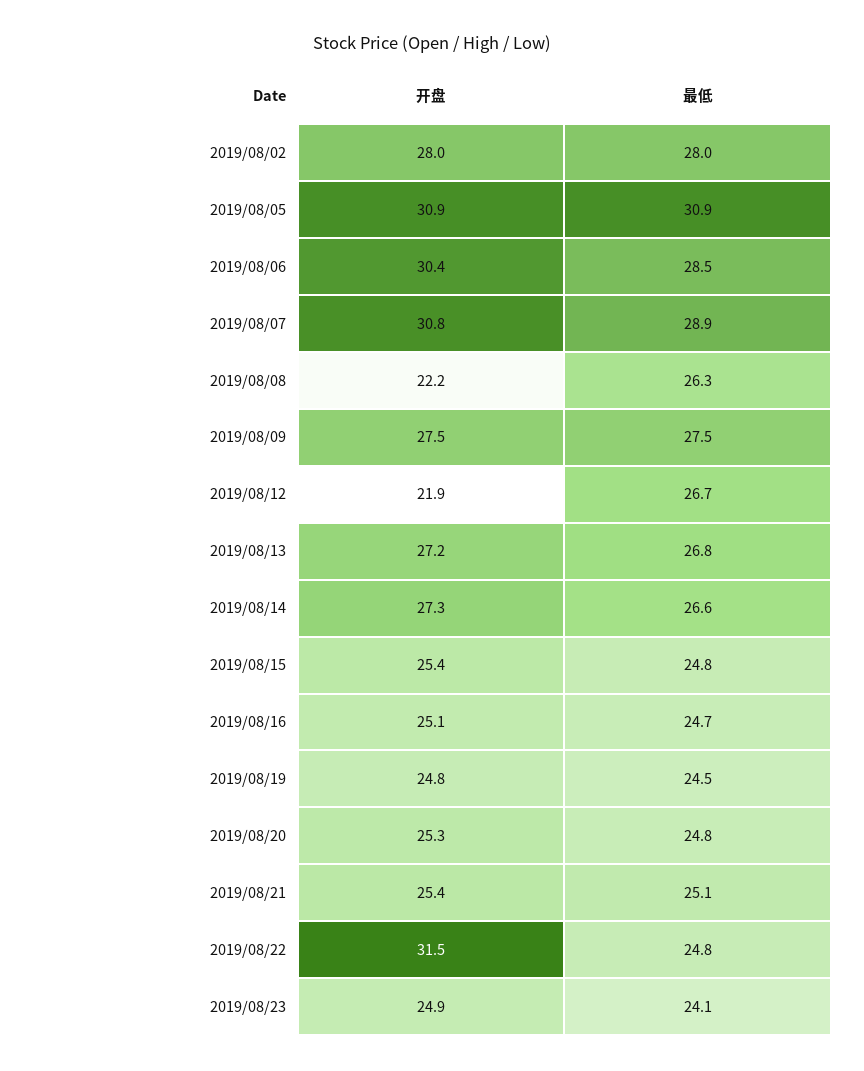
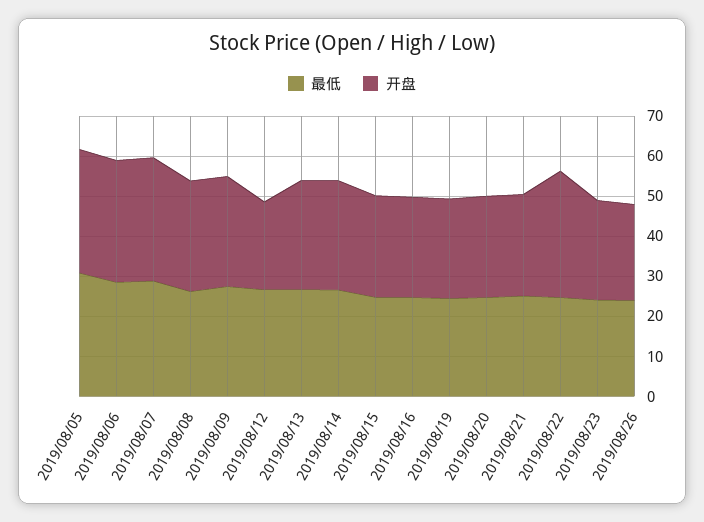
开盘, 2019/08/02: 28 -> none
最低, 2019/08/02: 28 -> none
开盘, 2019/08/08: 22.2 -> 28
最低, 2019/08/26: none -> 24
开盘, 2019/08/26: none -> 24

